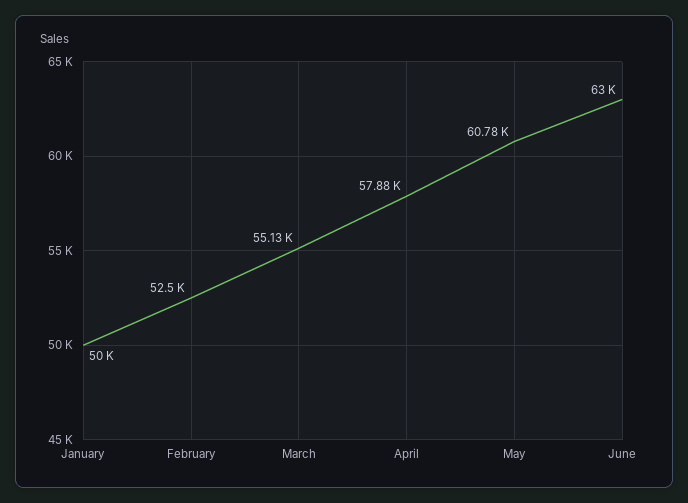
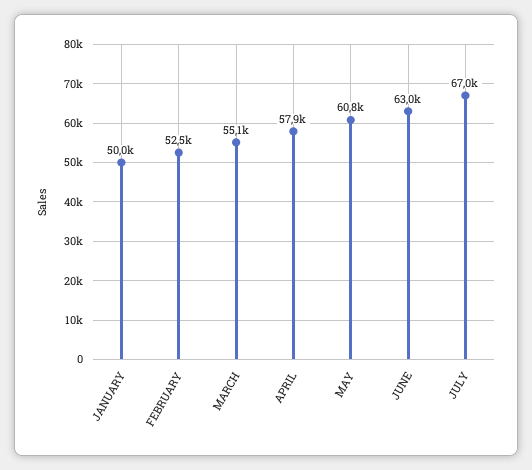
JULY: none -> 67000

